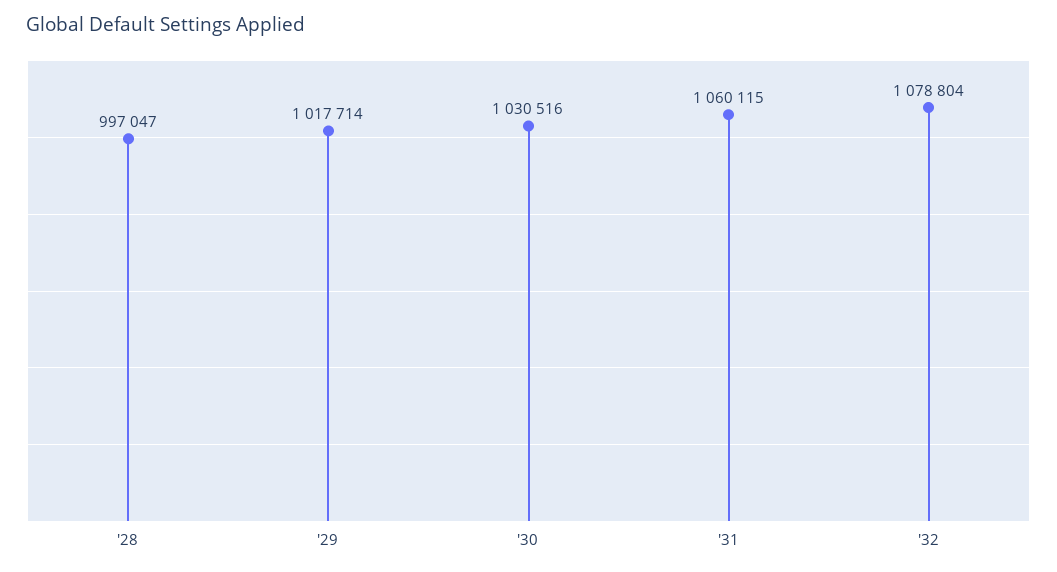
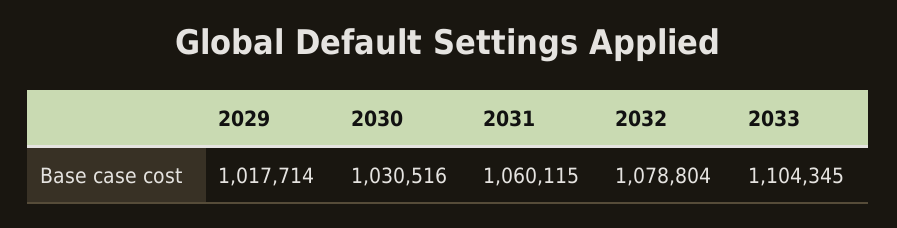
'28: 997047 -> none
2033: none -> 1104345

